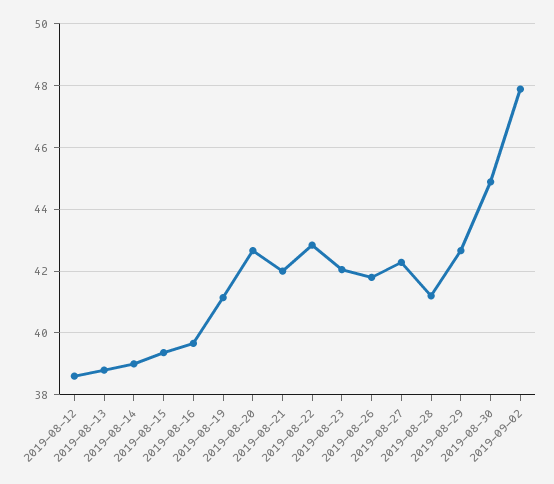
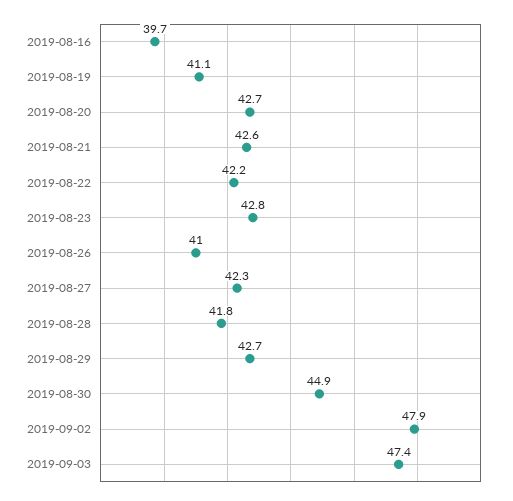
2019-08-12: 38.6 -> none
2019-08-13: 38.8 -> none
2019-08-14: 39 -> none
2019-08-15: 39.4 -> none
2019-08-21: 42 -> 42.6
2019-08-22: 42.8 -> 42.2
2019-08-23: 42 -> 42.8
2019-08-26: 41.8 -> 41
2019-08-28: 41.2 -> 41.8
2019-09-03: none -> 47.4

